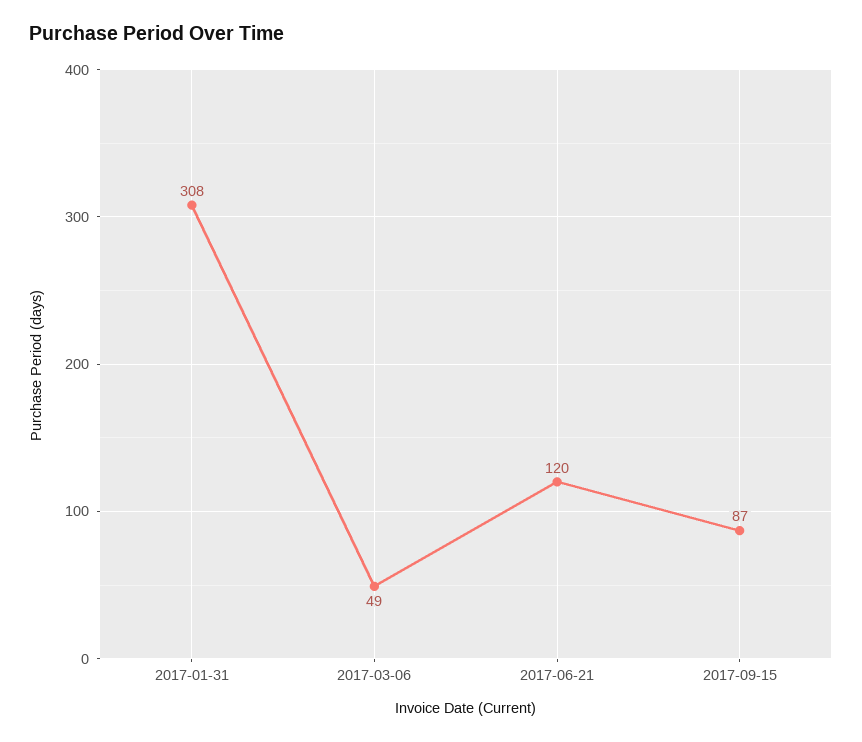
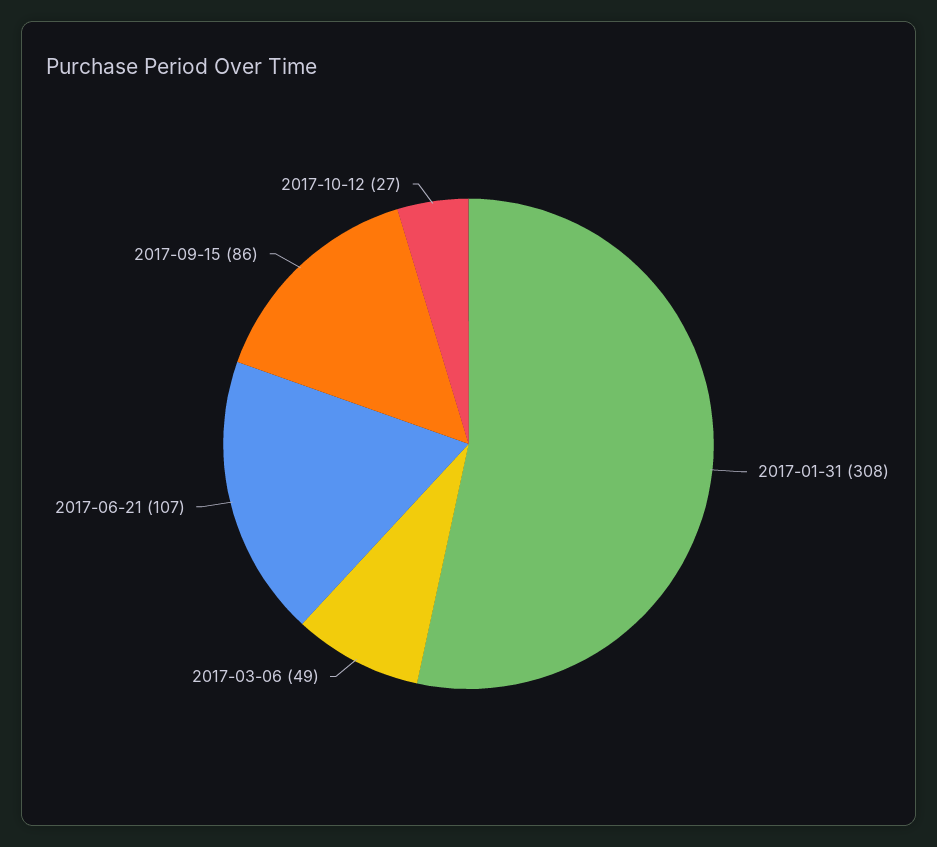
2017-06-21: 120 -> 107
2017-09-15: 87 -> 86
2017-10-12: none -> 27

